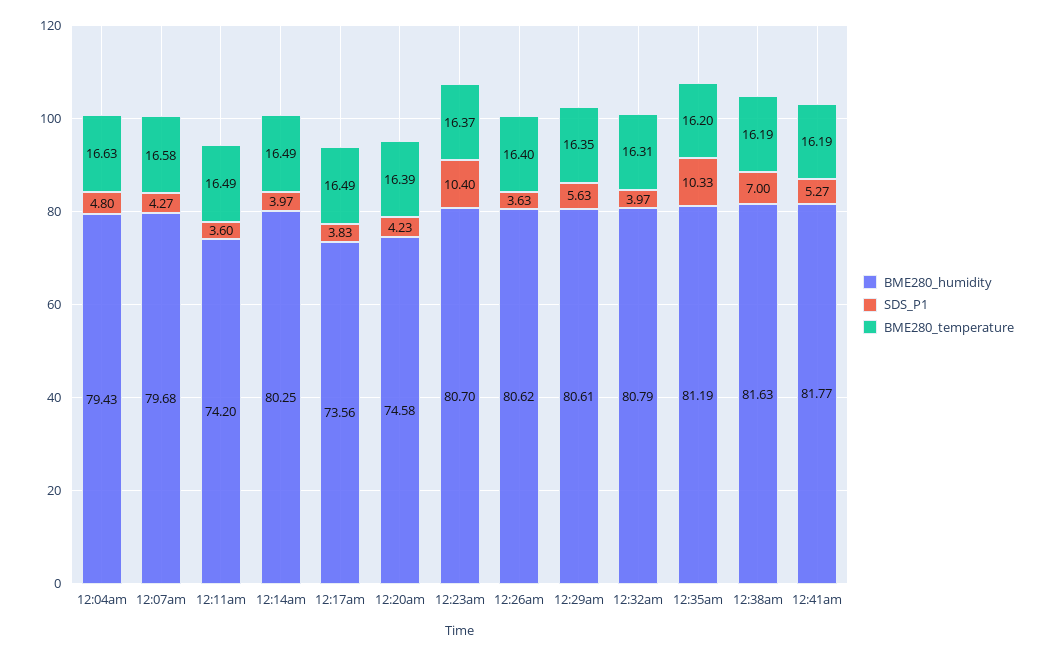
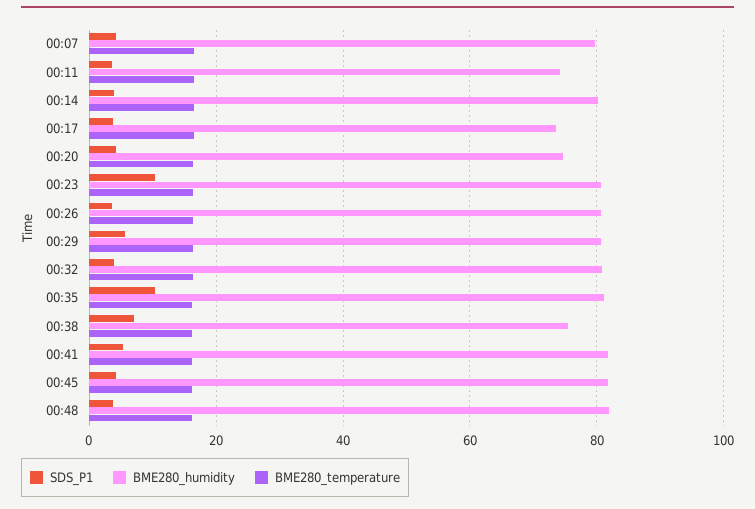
BME280_humidity, 12:04am: 79.43 -> none
SDS_P1, 12:04am: 4.8 -> none
BME280_temperature, 12:04am: 16.63 -> none
BME280_humidity, 12:38am: 81.63 -> 76
SDS_P1, 00:45: none -> 4
BME280_humidity, 00:45: none -> 82
BME280_temperature, 00:45: none -> 16
SDS_P1, 00:48: none -> 4
BME280_humidity, 00:48: none -> 82
BME280_temperature, 00:48: none -> 16

